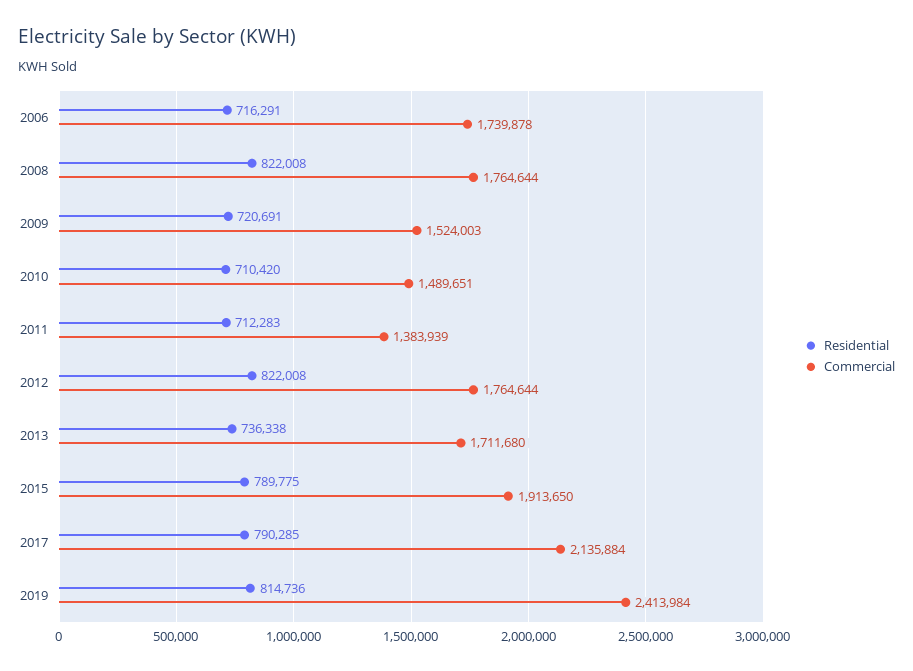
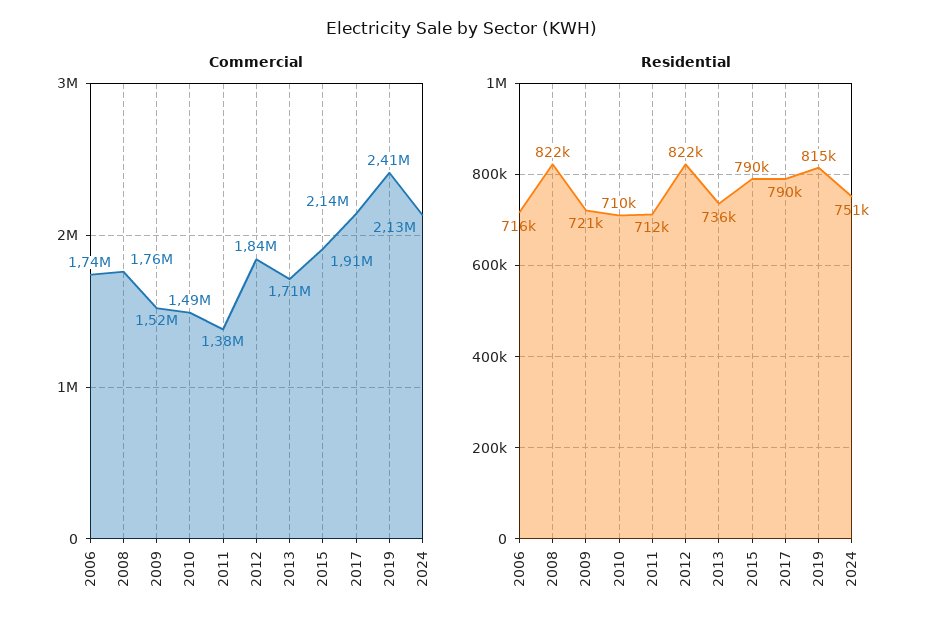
Commercial, 2012: 1764644 -> 1840000
Commercial, 2024: none -> 2130000
Residential, 2024: none -> 751000

